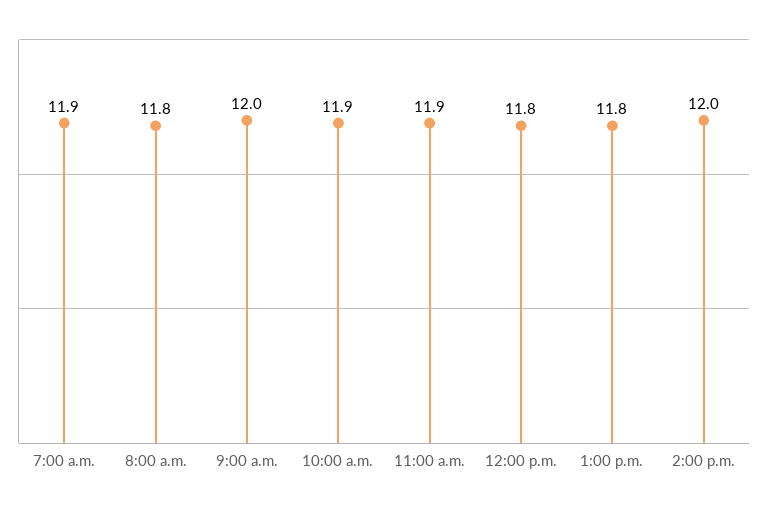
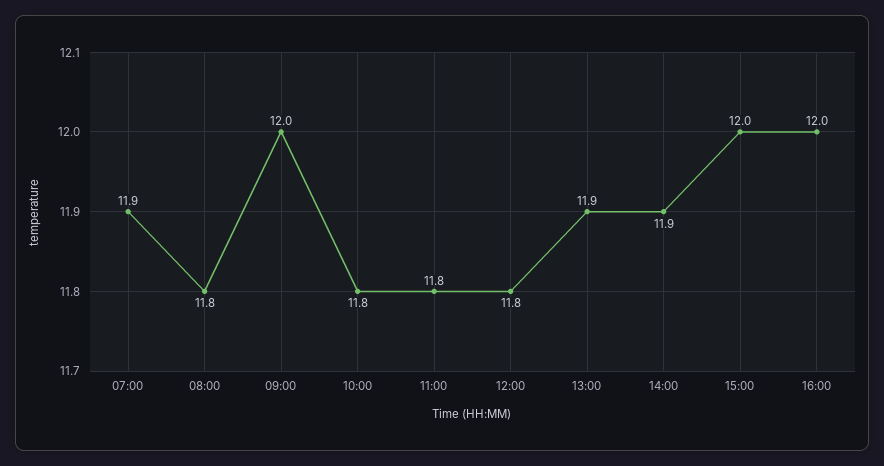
10:00 a.m.: 11.9 -> 11.8
11:00 a.m.: 11.9 -> 11.8
1:00 p.m.: 11.8 -> 11.9
2:00 p.m.: 12 -> 11.9
15:00: none -> 12
16:00: none -> 12

